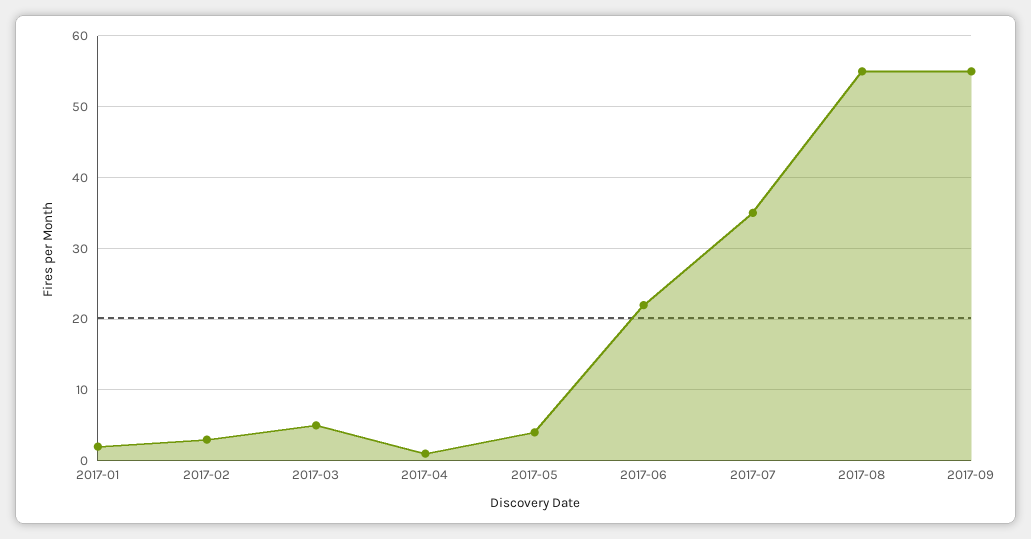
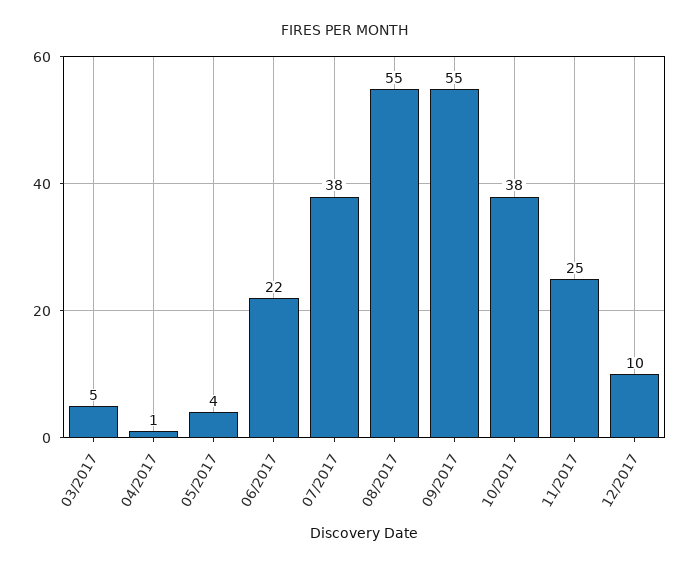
2017-01: 2 -> none
2017-02: 3 -> none
2017-07: 35 -> 38
10/2017: none -> 38
11/2017: none -> 25
12/2017: none -> 10

